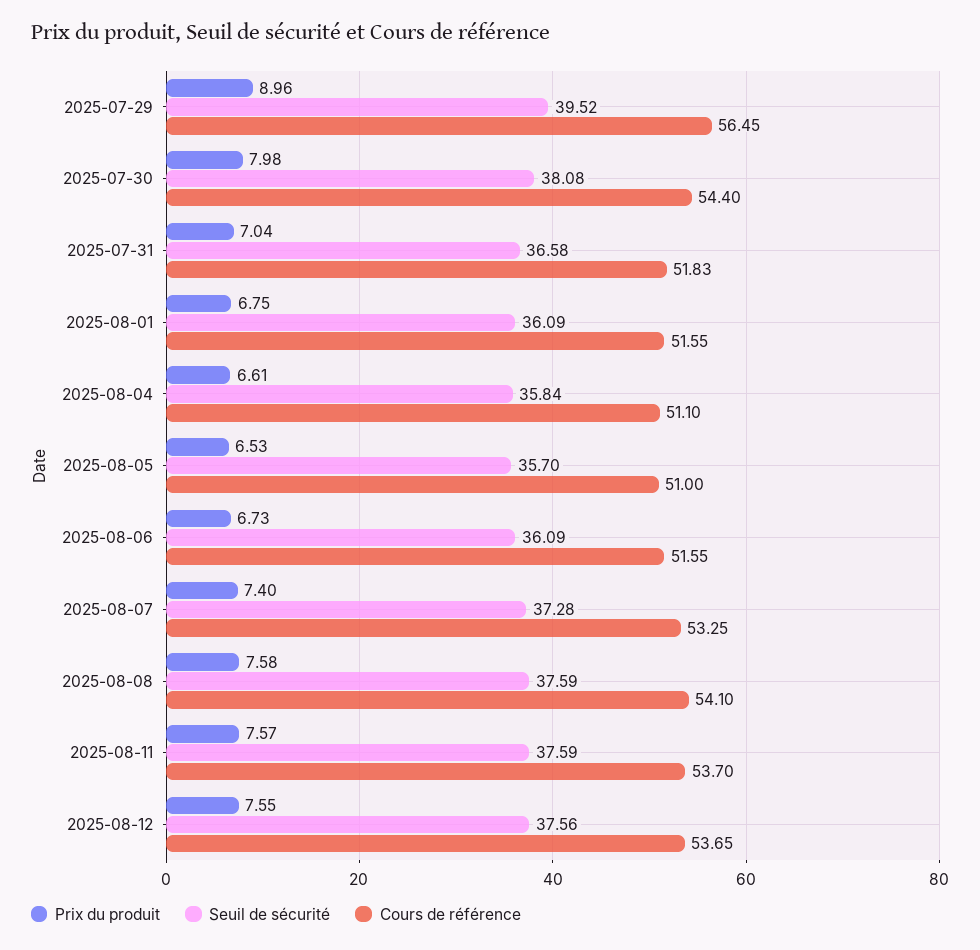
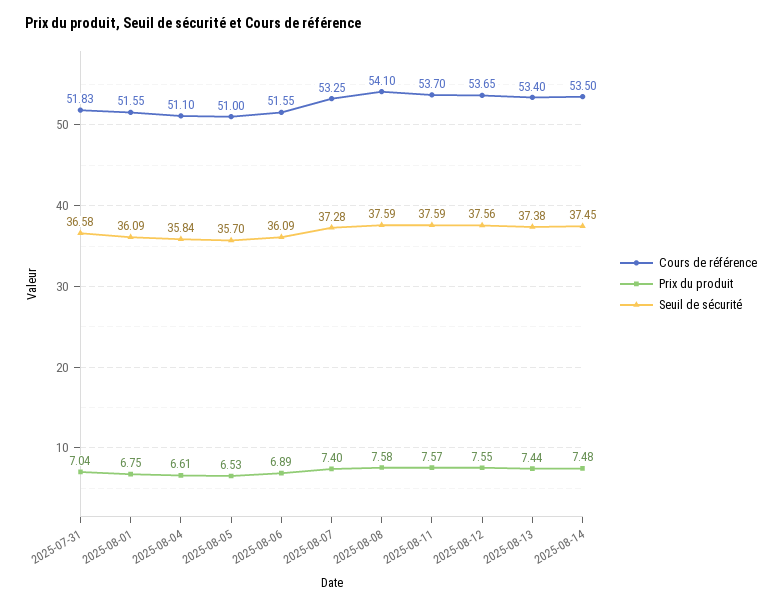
Prix du produit, 2025-07-29: 8.96 -> none
Seuil de sécurité, 2025-07-29: 39.52 -> none
Cours de référence, 2025-07-29: 56.45 -> none
Prix du produit, 2025-07-30: 7.98 -> none
Seuil de sécurité, 2025-07-30: 38.08 -> none
Cours de référence, 2025-07-30: 54.4 -> none
Prix du produit, 2025-08-06: 6.73 -> 6.89
Cours de référence, 2025-08-13: none -> 53.4
Prix du produit, 2025-08-13: none -> 7.44
Seuil de sécurité, 2025-08-13: none -> 37.38
Cours de référence, 2025-08-14: none -> 53.5
Prix du produit, 2025-08-14: none -> 7.48
Seuil de sécurité, 2025-08-14: none -> 37.45

